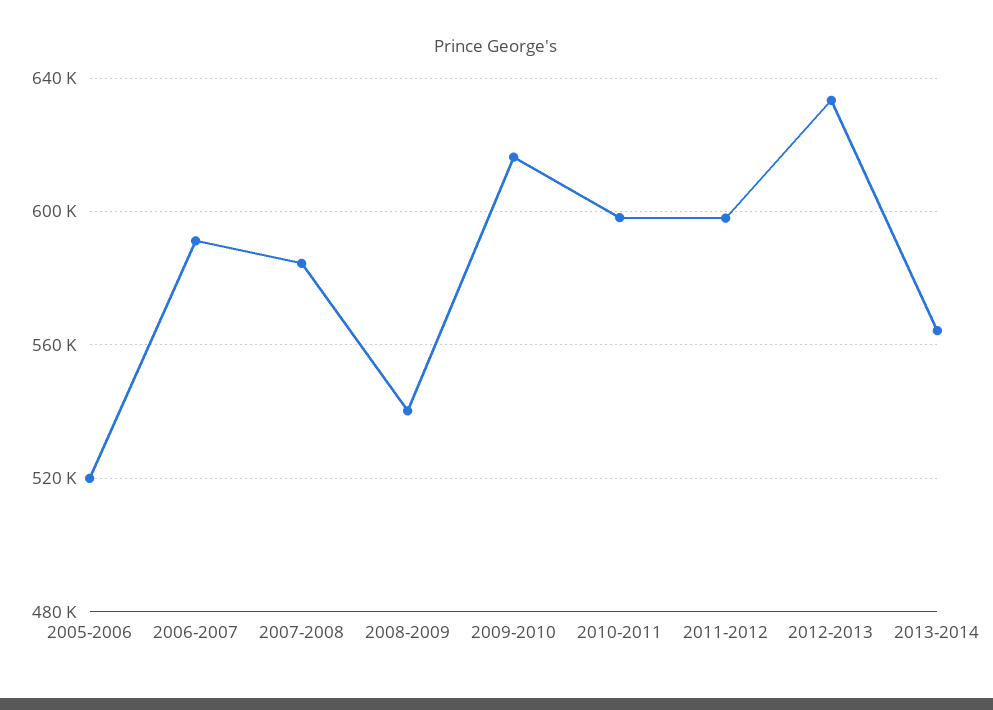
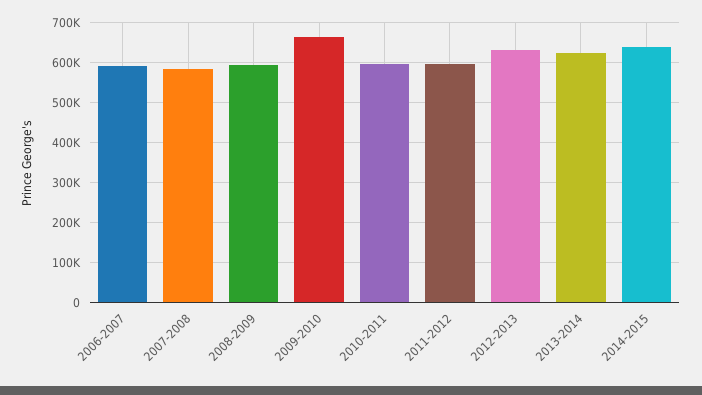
2005-2006: 520000 -> none
2008-2009: 540000 -> 600000
2009-2010: 615000 -> 660000
2013-2014: 565000 -> 620000
2014-2015: none -> 640000

